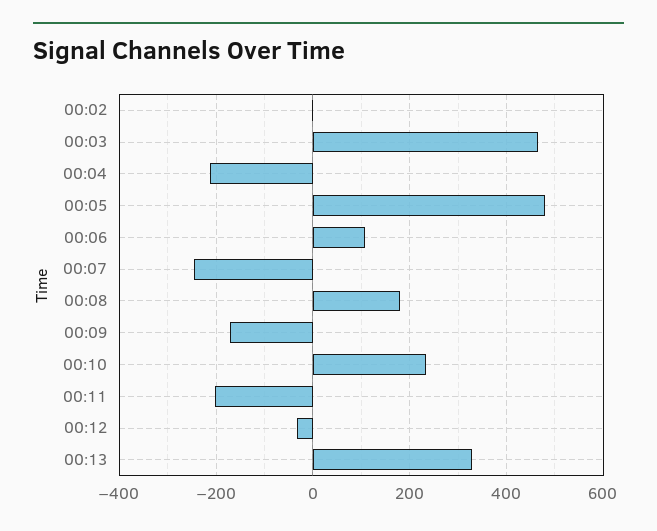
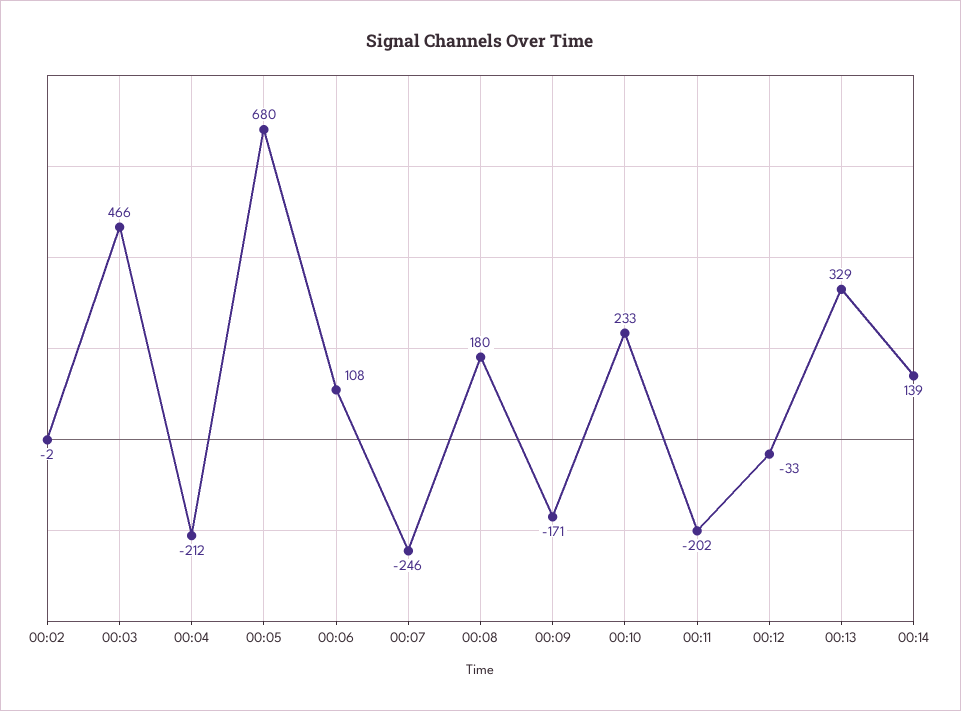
00:05: 480 -> 680
00:14: none -> 139

